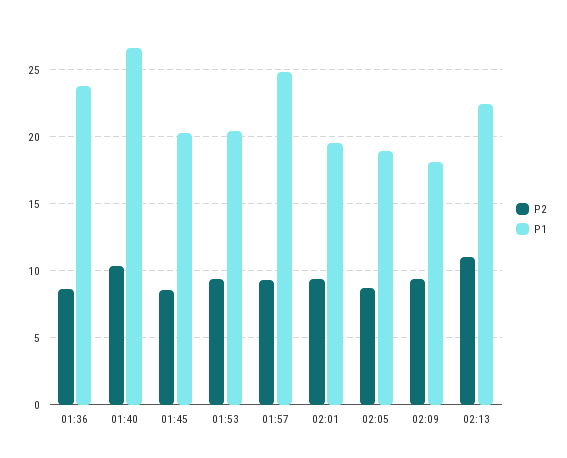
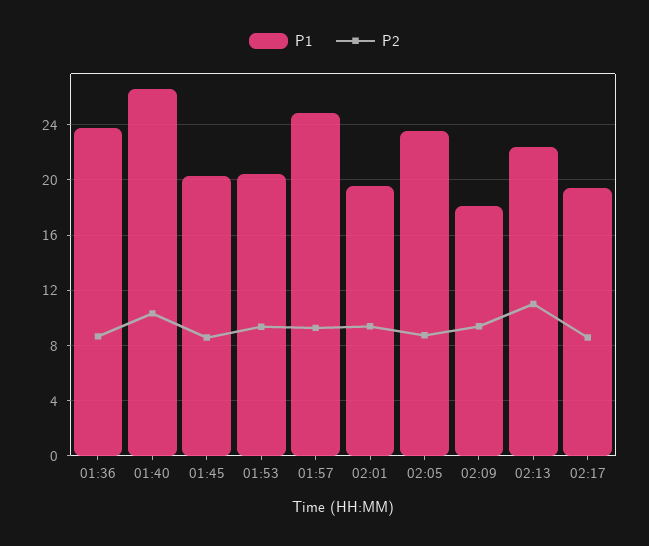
P1, 02:05: 19 -> 23.5
P1, 02:17: none -> 19.5
P2, 02:17: none -> 8.5

